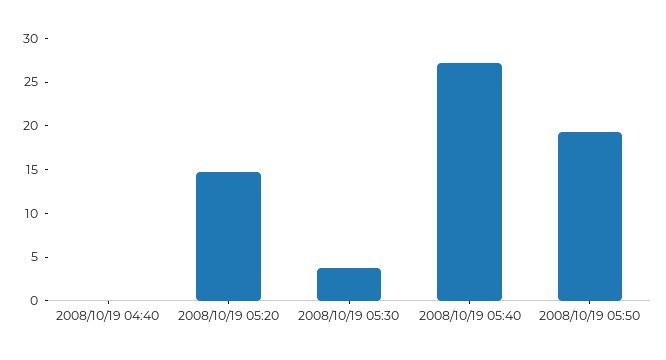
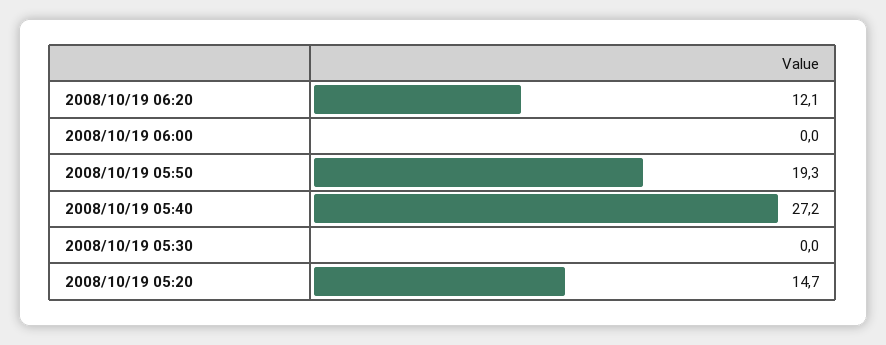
2008/10/19 04:40: 0 -> none
2008/10/19 05:30: 4 -> 0
2008/10/19 06:20: none -> 12.1
2008/10/19 06:00: none -> 0

